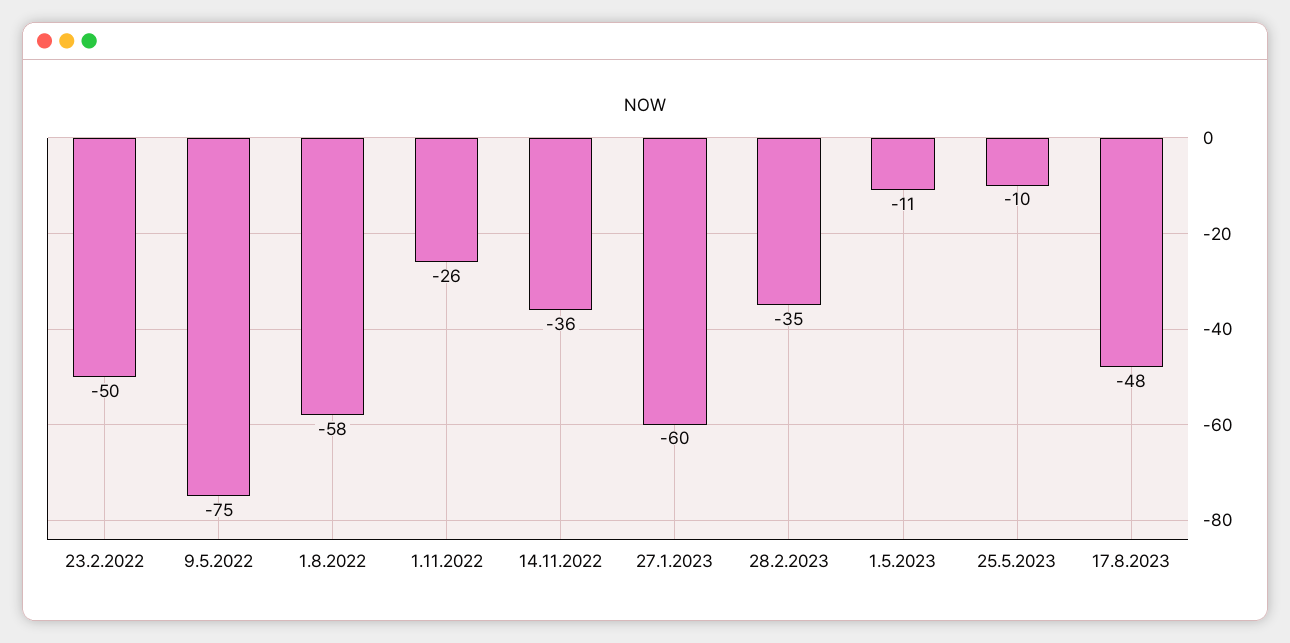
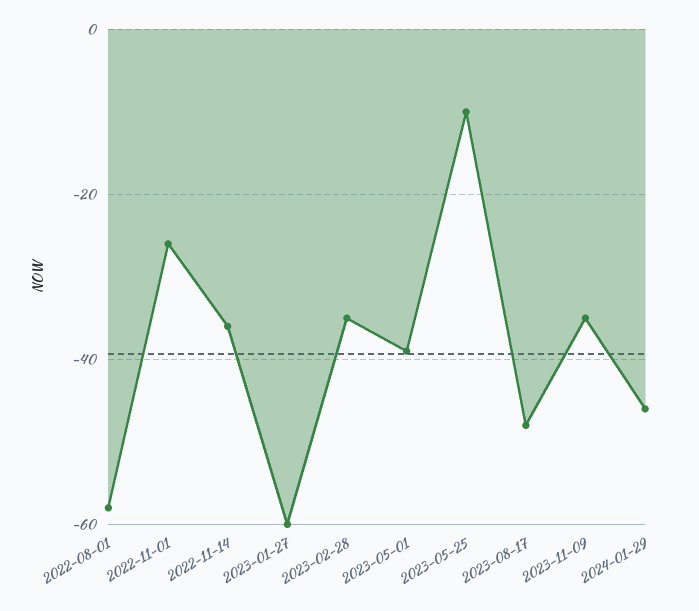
23.2.2022: -50 -> none
9.5.2022: -75 -> none
1.5.2023: -11 -> -40
2023-11-09: none -> -35
2024-01-29: none -> -45

